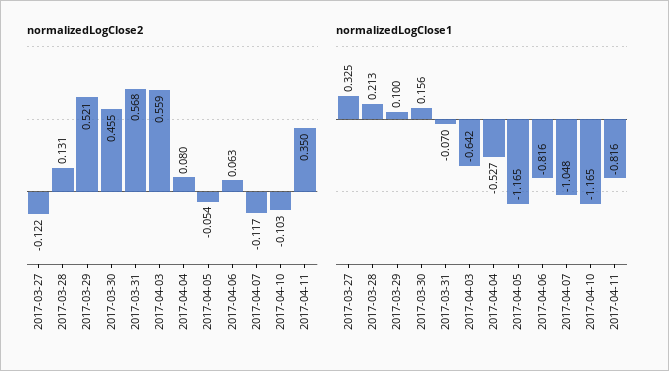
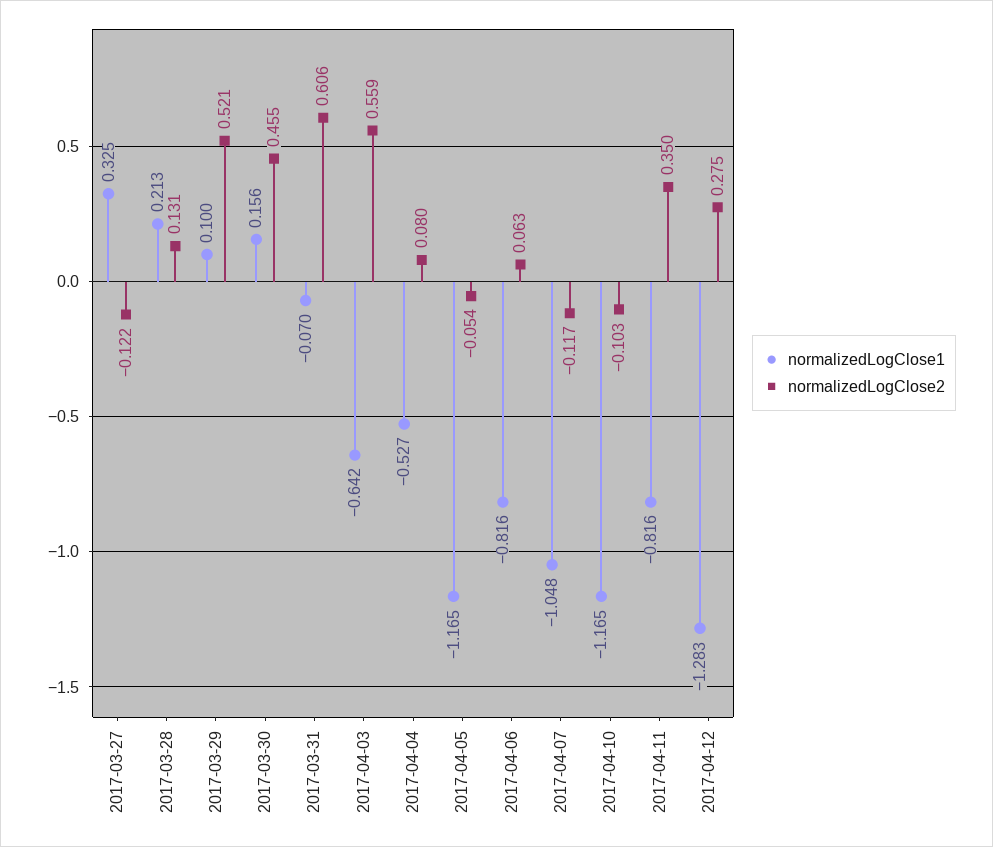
normalizedLogClose2, 2017-03-31: 0.568 -> 0.606
normalizedLogClose1, 2017-04-12: none -> -1.283
normalizedLogClose2, 2017-04-12: none -> 0.275

